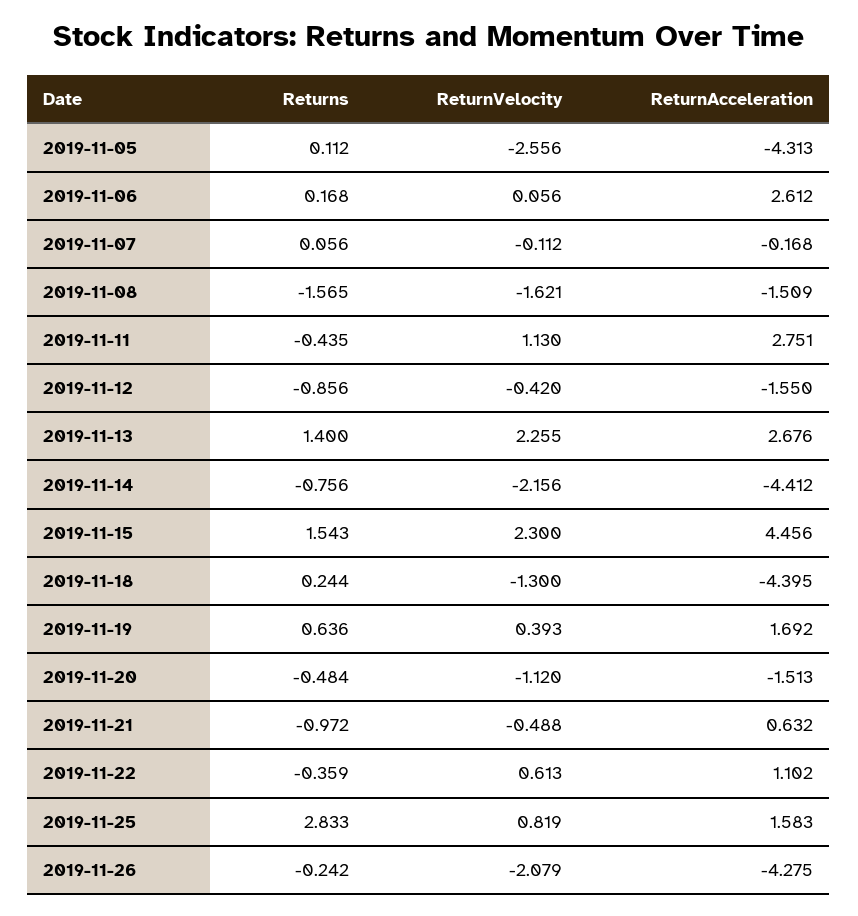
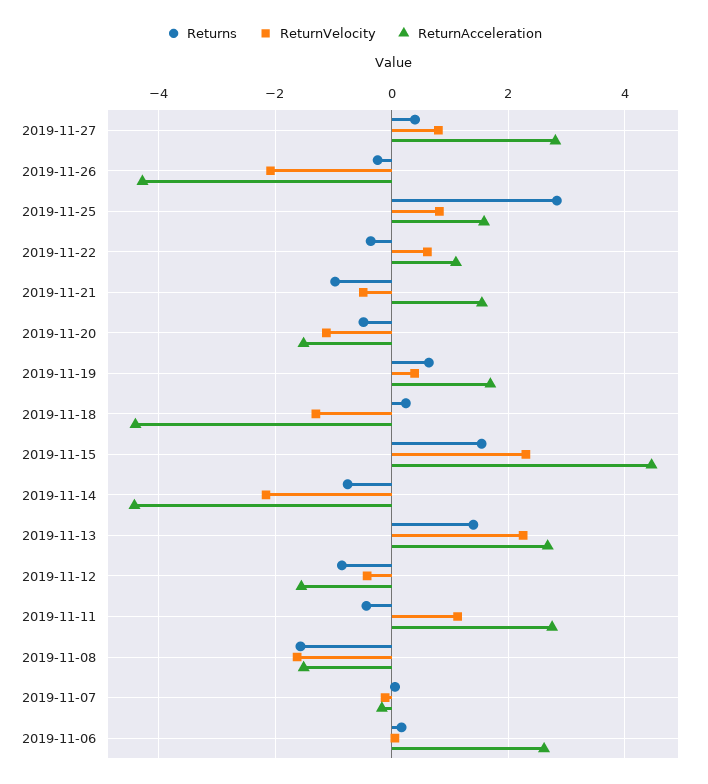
Returns, 2019-11-05: 0.112 -> none
ReturnVelocity, 2019-11-05: -2.556 -> none
ReturnAcceleration, 2019-11-05: -4.313 -> none
ReturnAcceleration, 2019-11-21: 0.632 -> 1.6
Returns, 2019-11-27: none -> 0.4
ReturnVelocity, 2019-11-27: none -> 0.8
ReturnAcceleration, 2019-11-27: none -> 2.8

